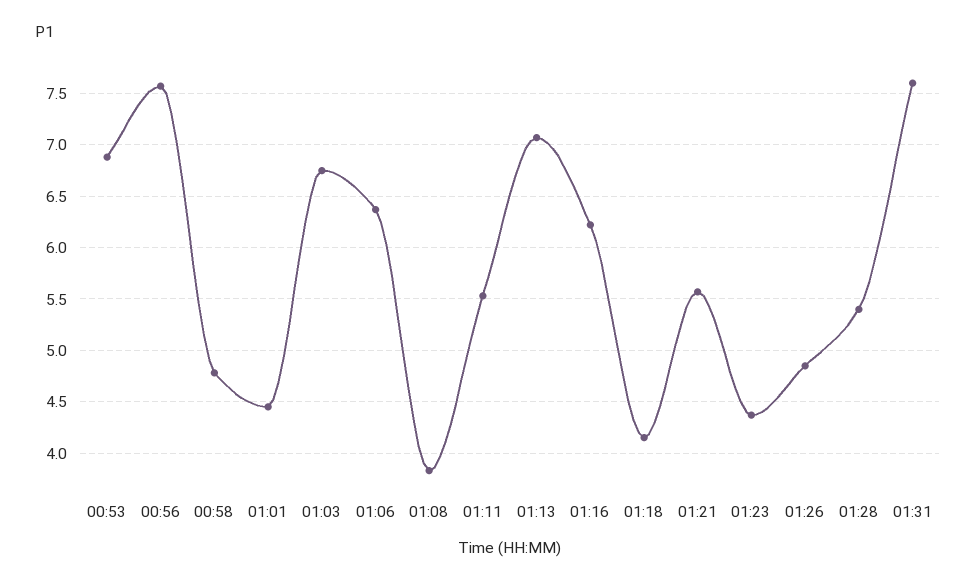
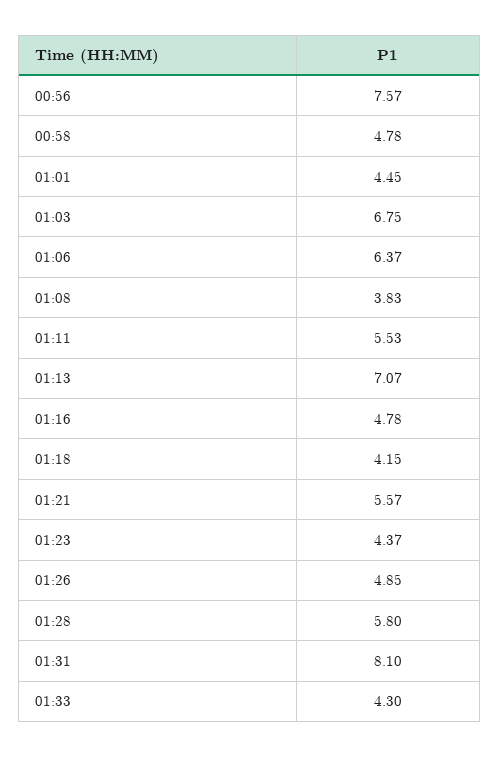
00:53: 6.9 -> none
01:16: 6.2 -> 4.78
01:28: 5.4 -> 5.8
01:31: 7.6 -> 8.1
01:33: none -> 4.3

